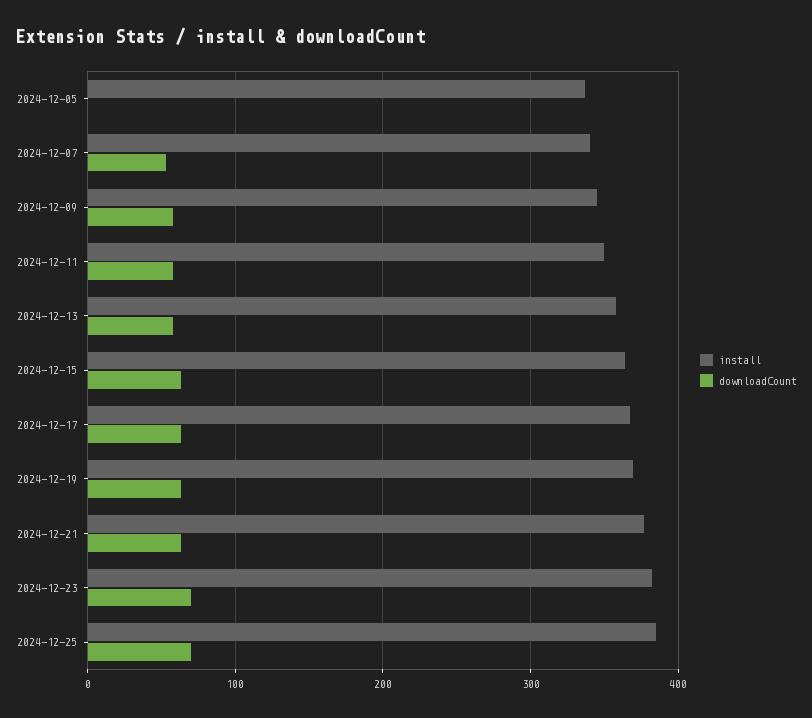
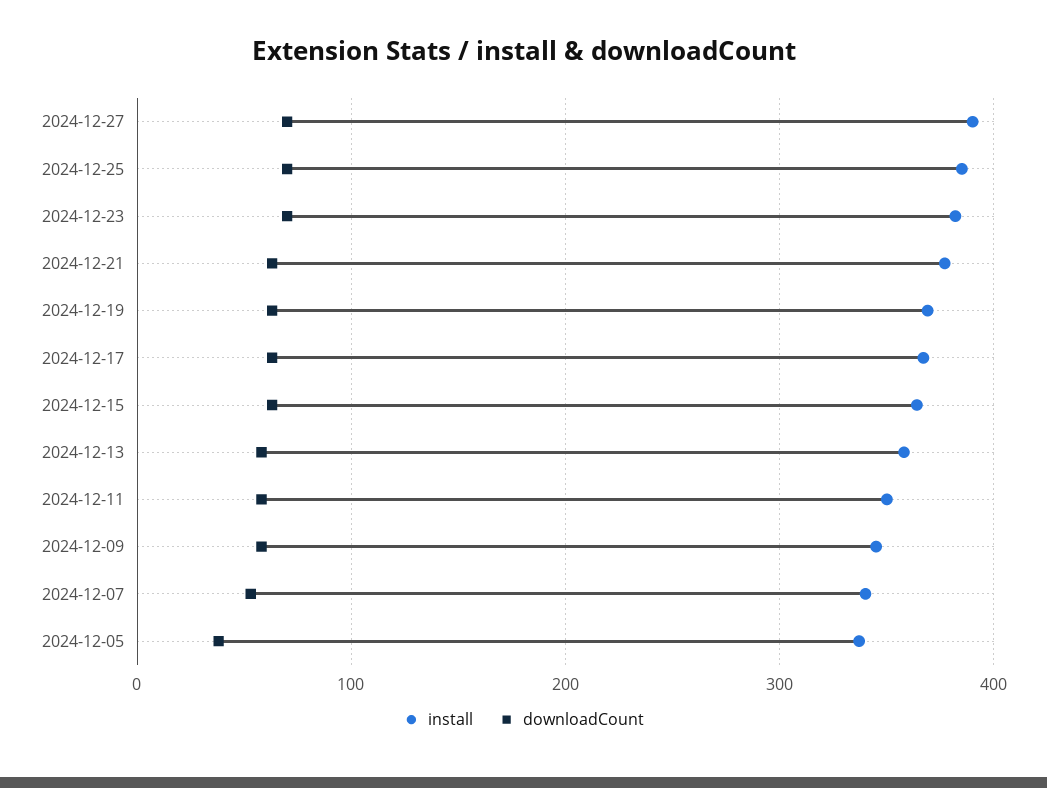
downloadCount, 2024-12-05: 0 -> 40
install, 2024-12-27: none -> 390
downloadCount, 2024-12-27: none -> 70

